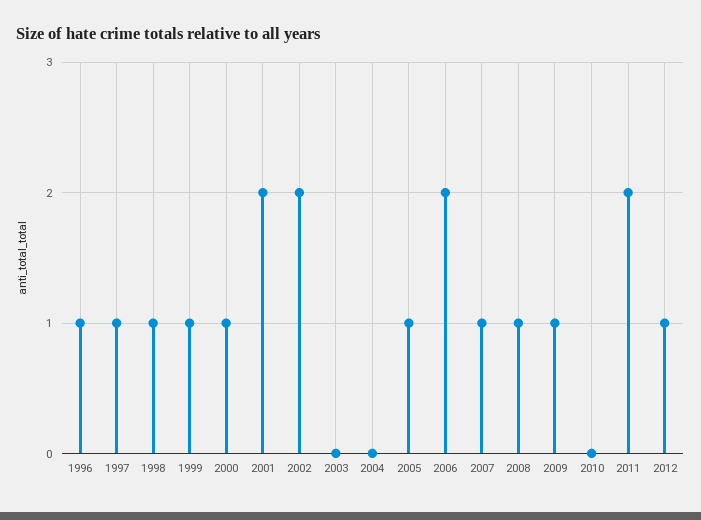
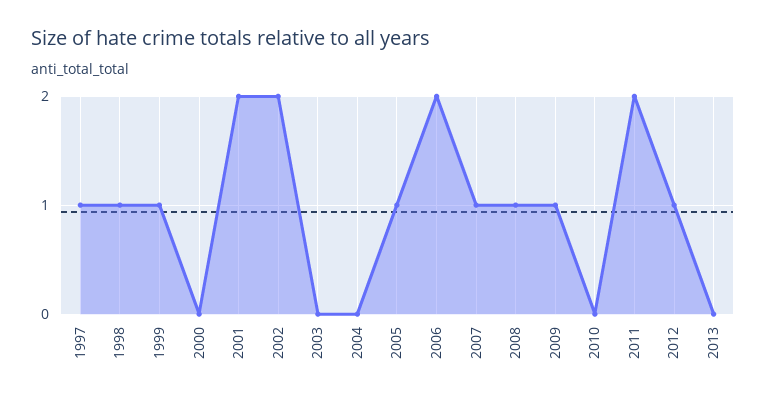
1996: 1 -> none
2000: 1 -> 0
2013: none -> 0

